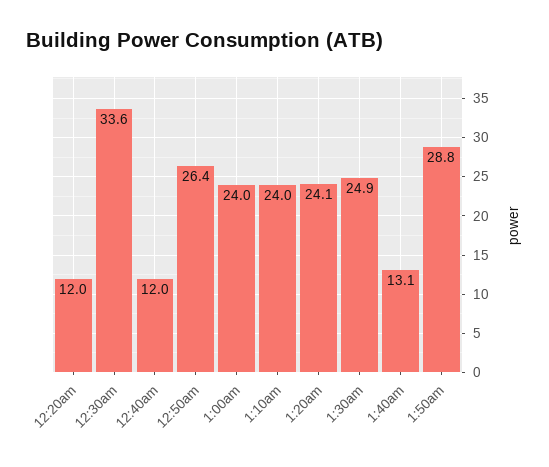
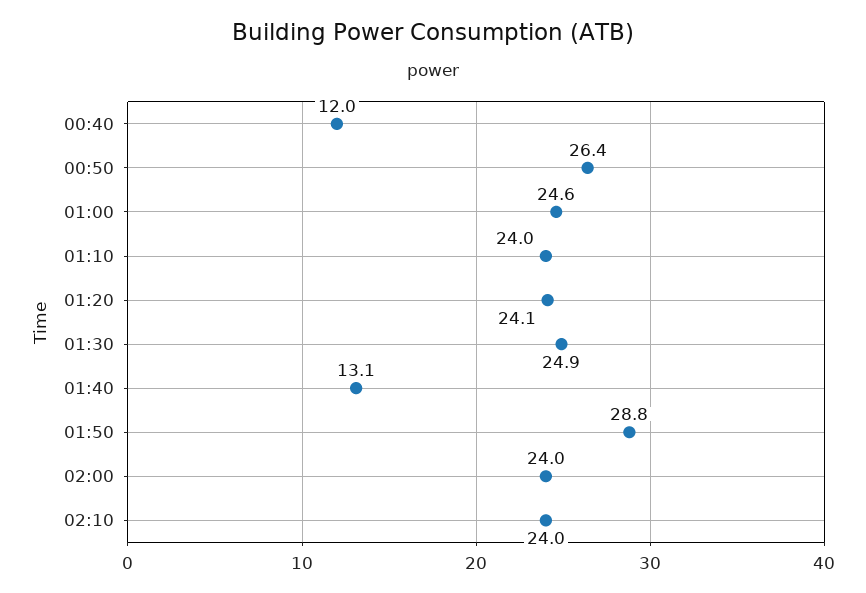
12:20am: 12 -> none
12:30am: 33.6 -> none
1:00am: 24 -> 24.6
02:00: none -> 24
02:10: none -> 24

